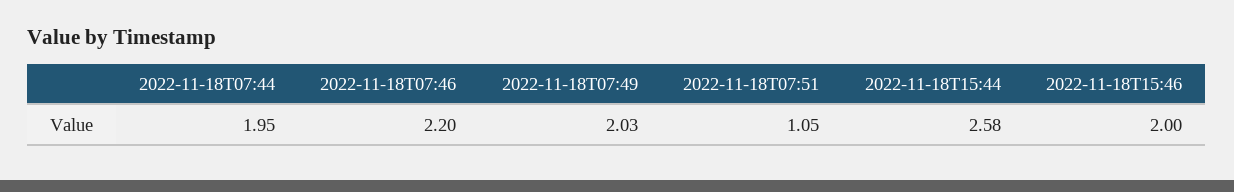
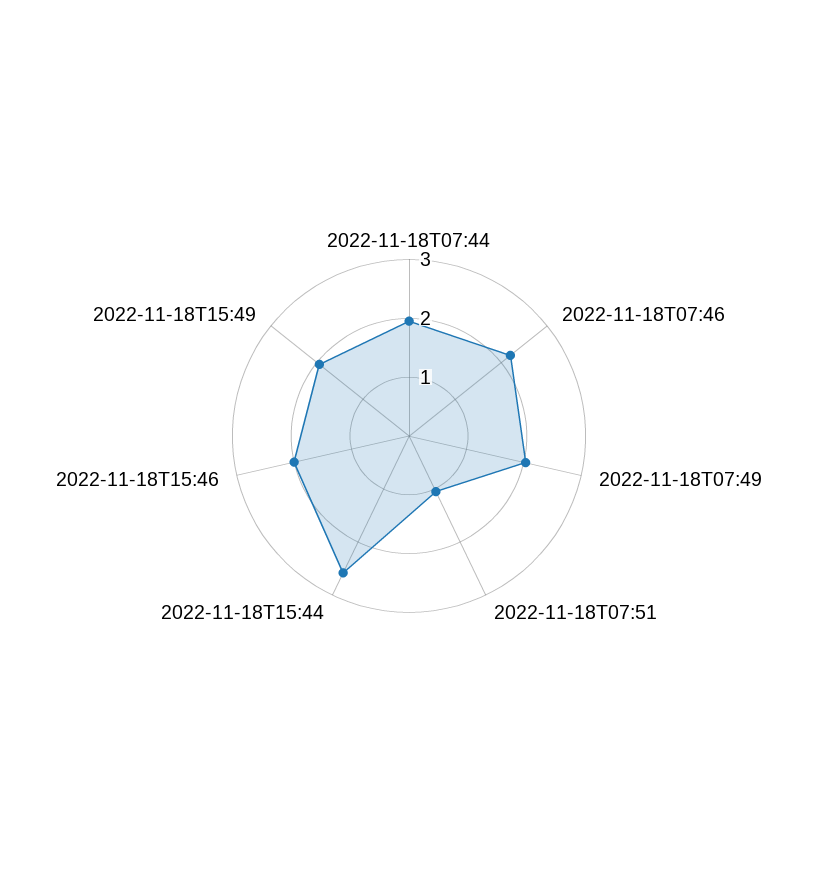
2022-11-18T15:49: none -> 2

